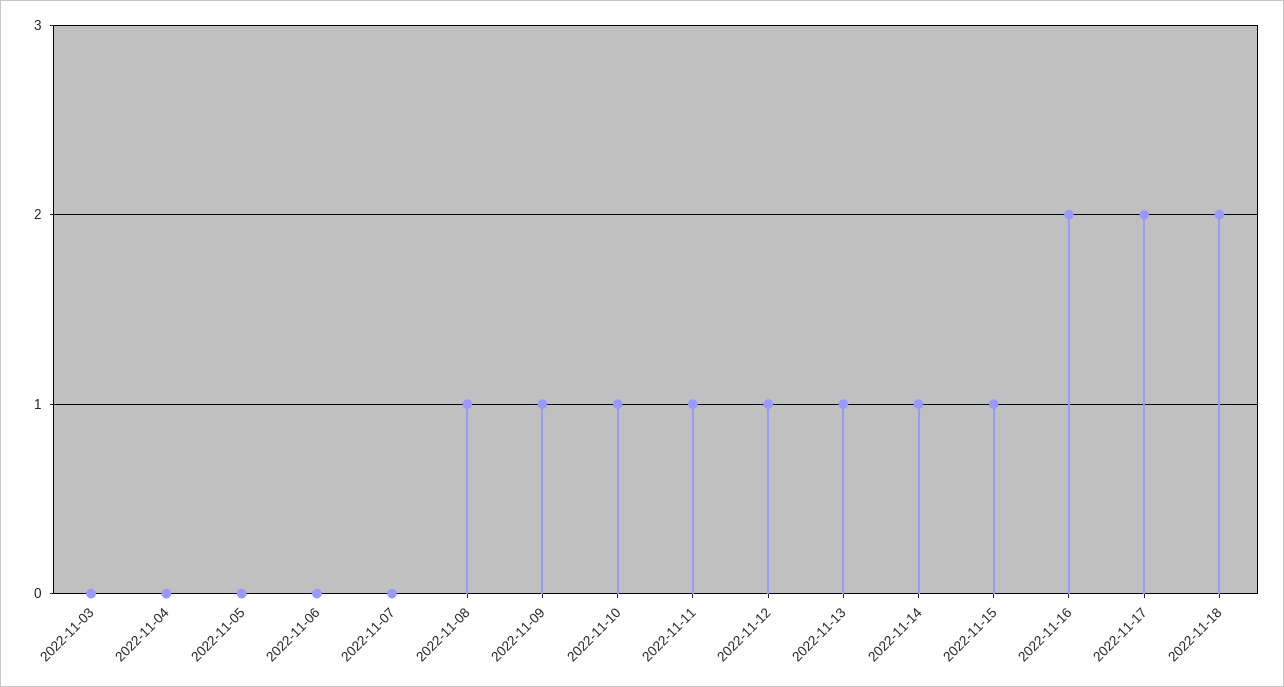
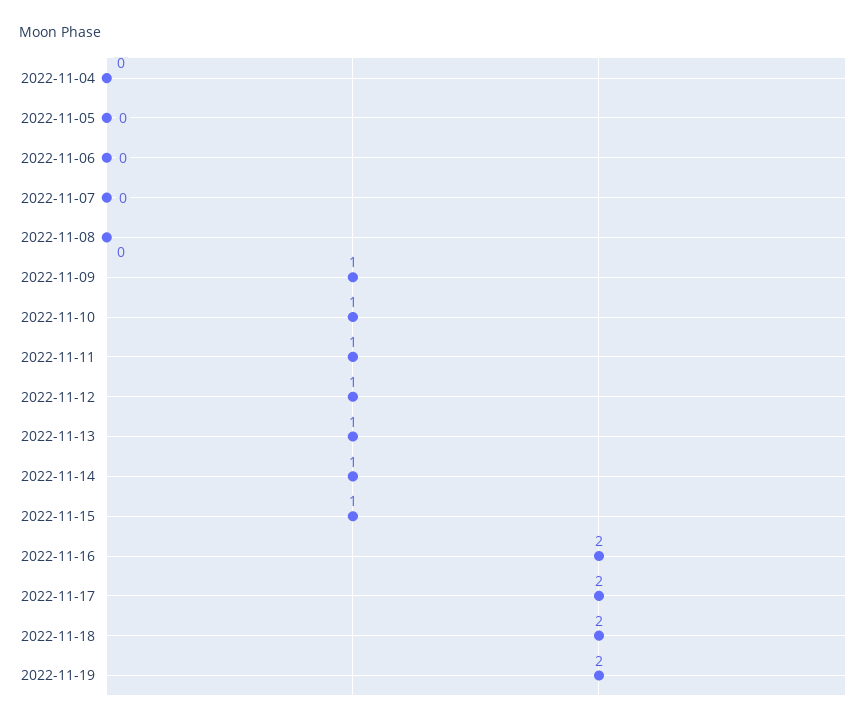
2022-11-03: 0 -> none
2022-11-08: 1 -> 0
2022-11-19: none -> 2

